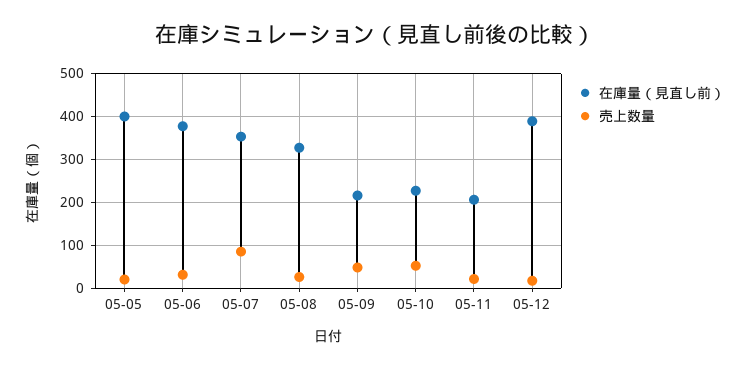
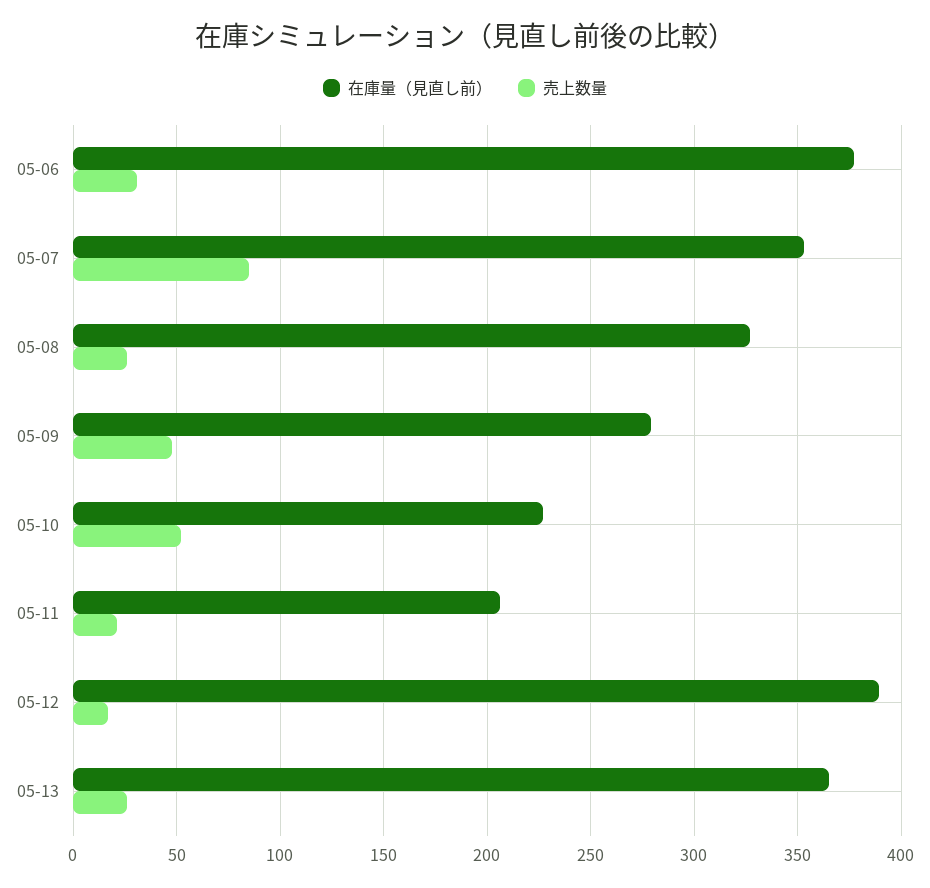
在庫量（見直し前）, 05-05: 400 -> none
売上数量, 05-05: 20 -> none
在庫量（見直し前）, 05-09: 220 -> 280
在庫量（見直し前）, 05-13: none -> 365
売上数量, 05-13: none -> 25

